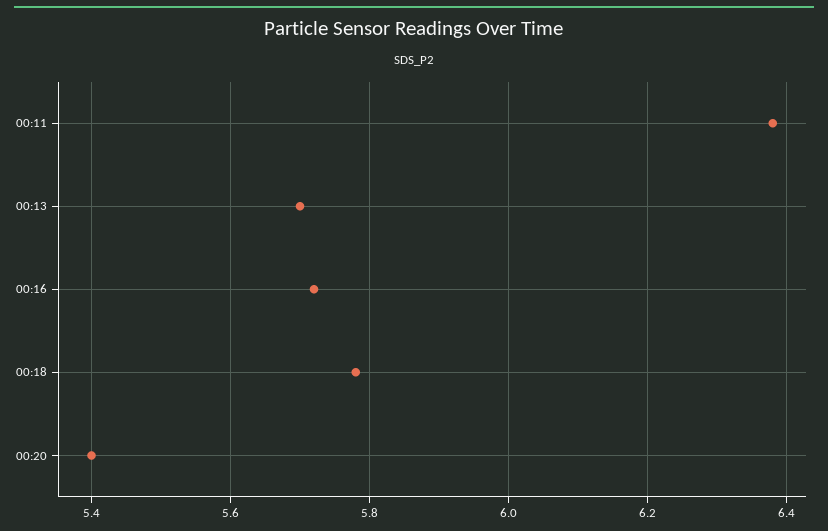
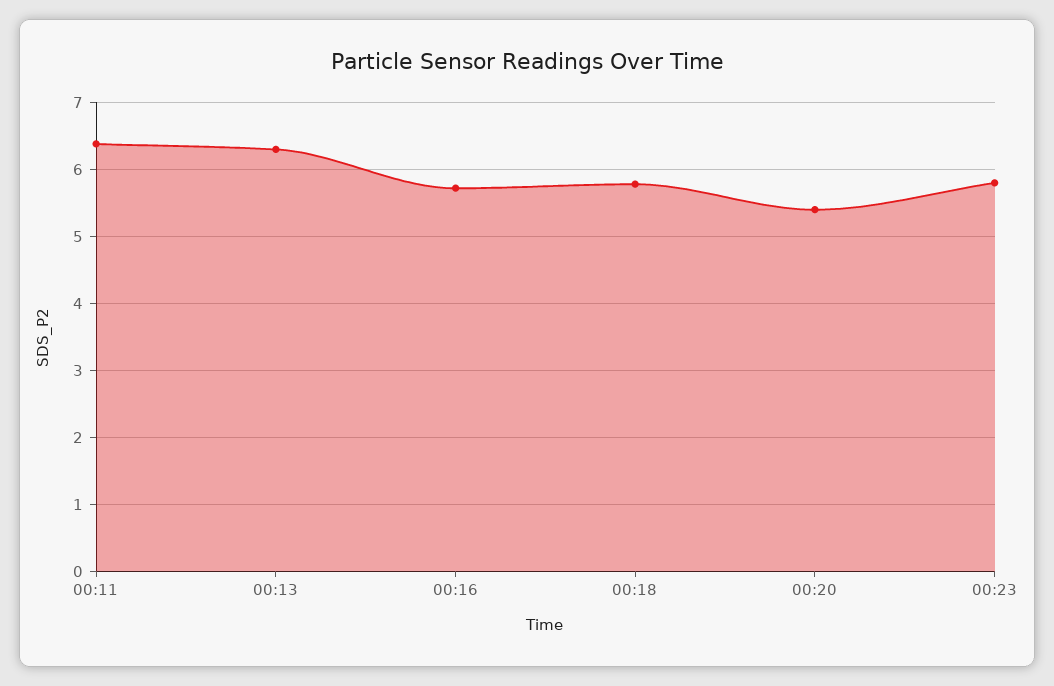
00:13: 5.7 -> 6.3
00:23: none -> 5.8

